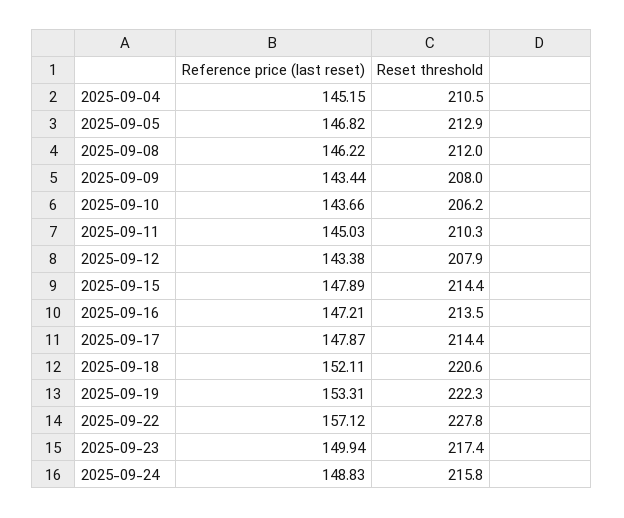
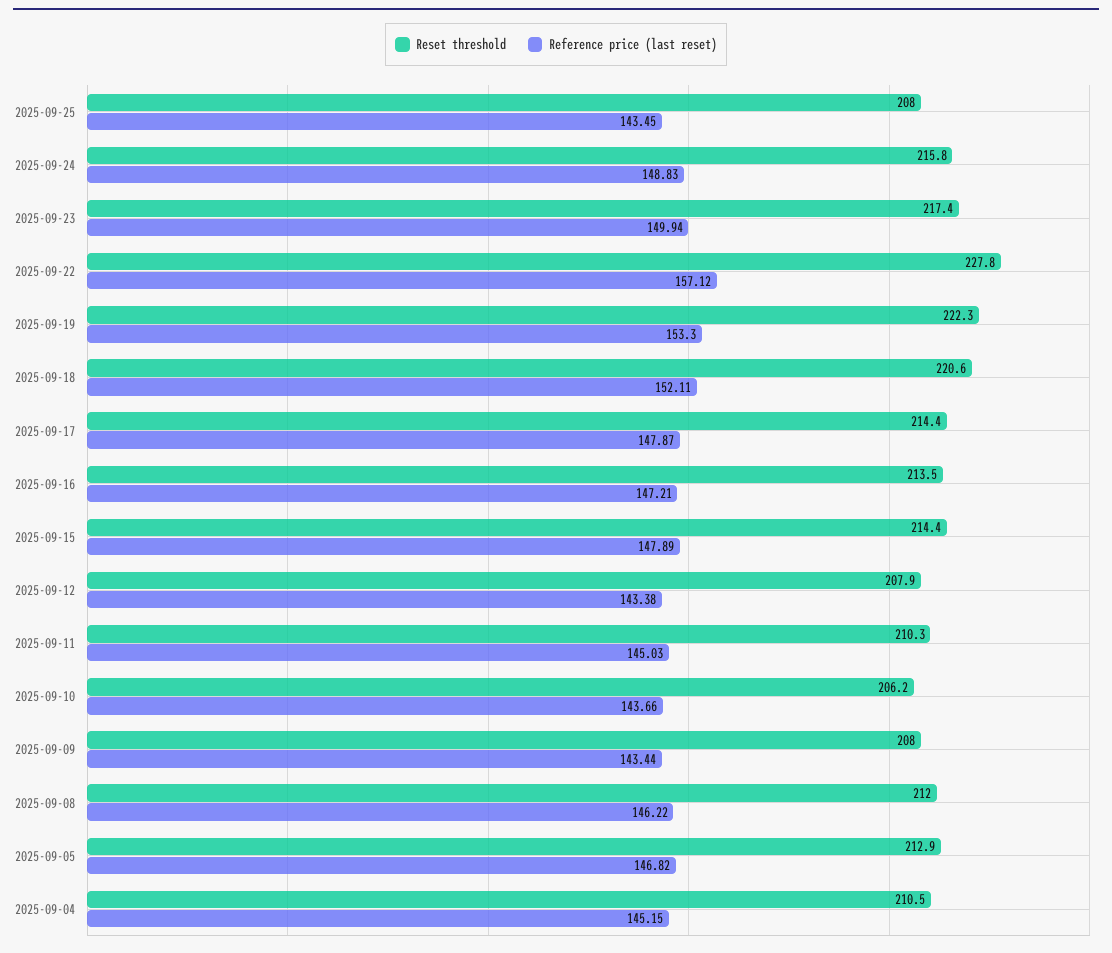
Reference price (last reset), 2025-09-19: 153.31 -> 153.3
Reset threshold, 2025-09-25: none -> 208
Reference price (last reset), 2025-09-25: none -> 143.45

